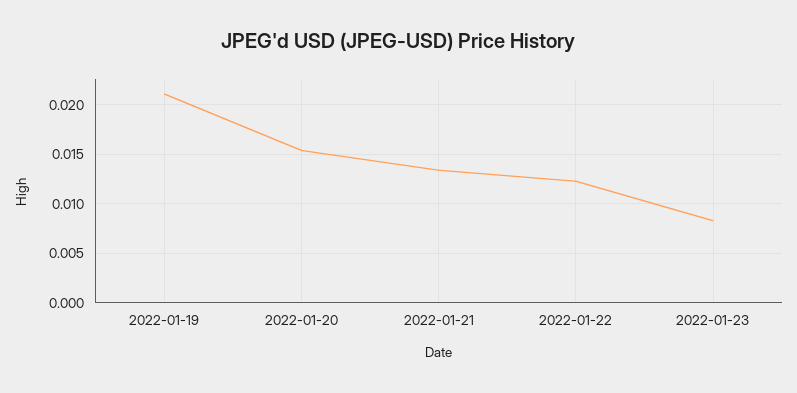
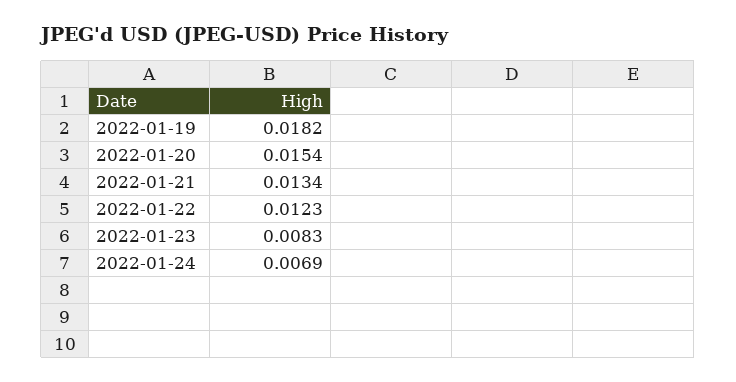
2022-01-19: 0.021 -> 0.0182
2022-01-24: none -> 0.0069

